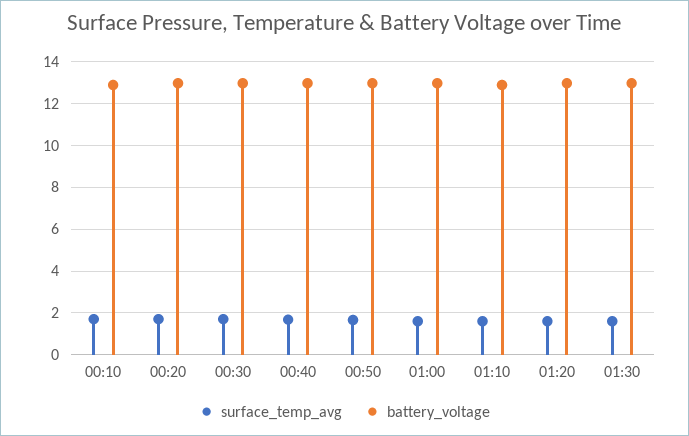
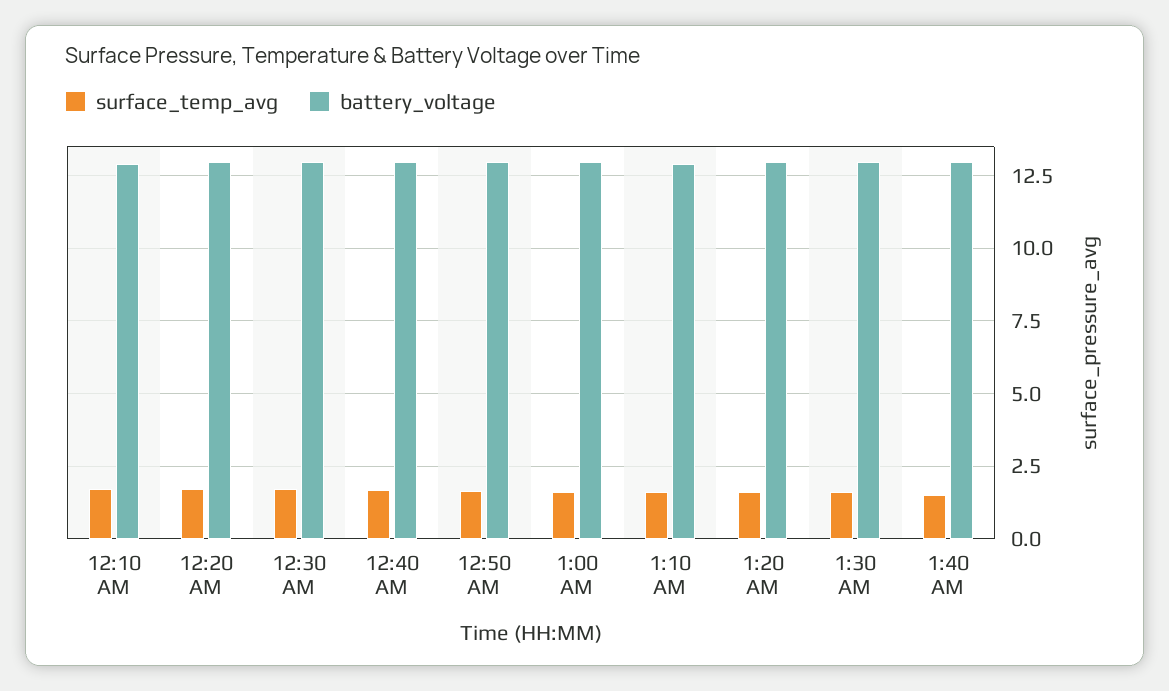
surface_temp_avg, 1:40 AM: none -> 1.5
battery_voltage, 1:40 AM: none -> 13

